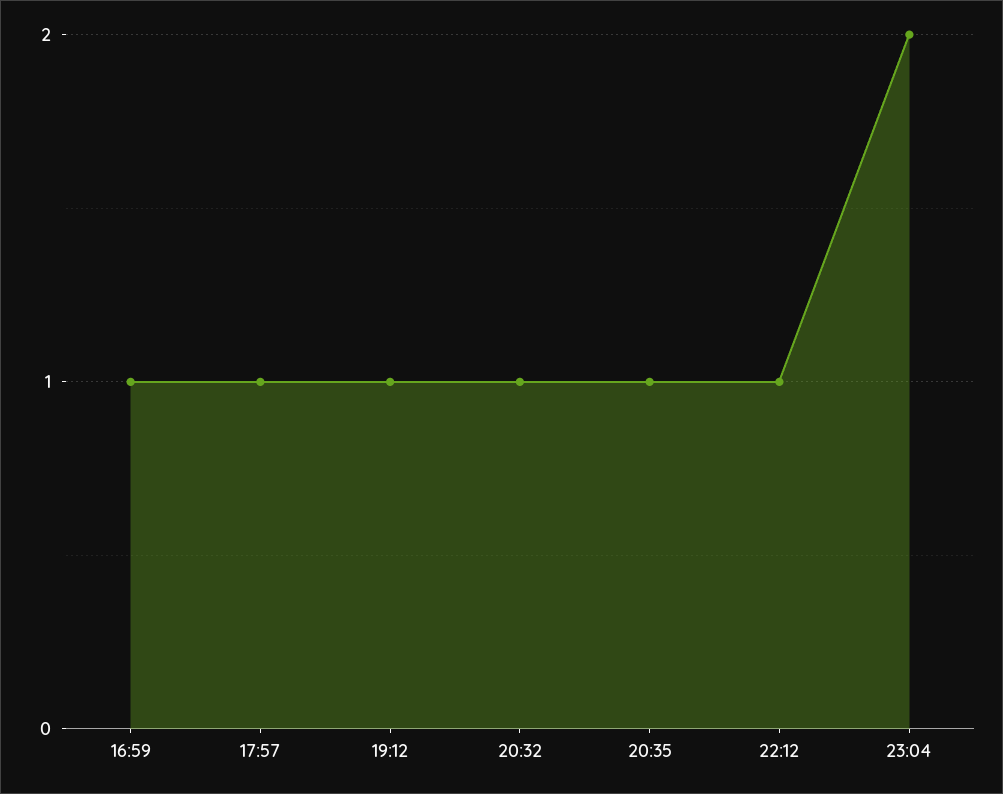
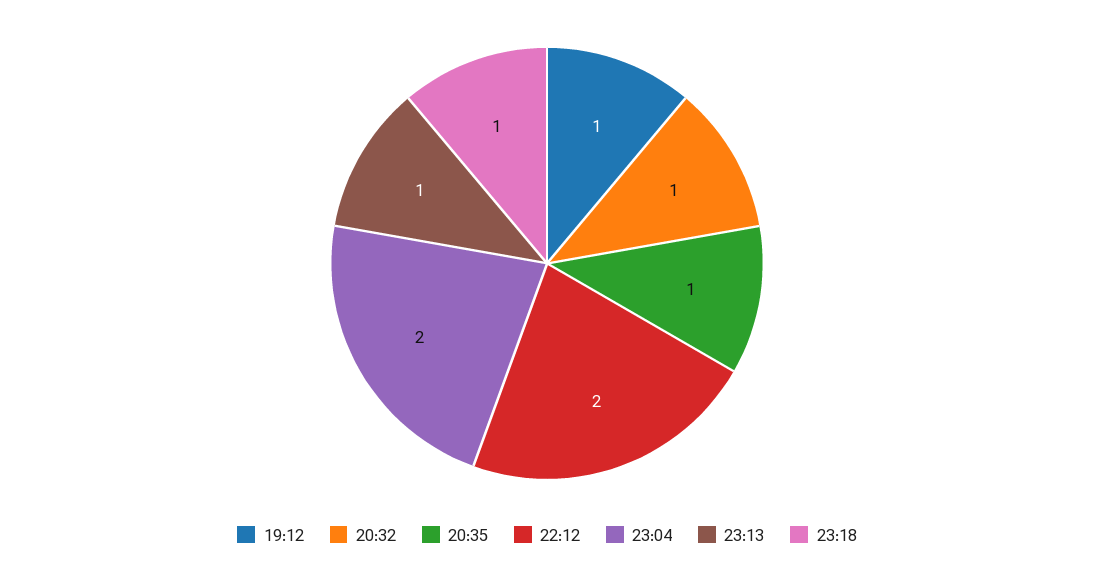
16:59: 1 -> none
17:57: 1 -> none
22:12: 1 -> 2
23:13: none -> 1
23:18: none -> 1

